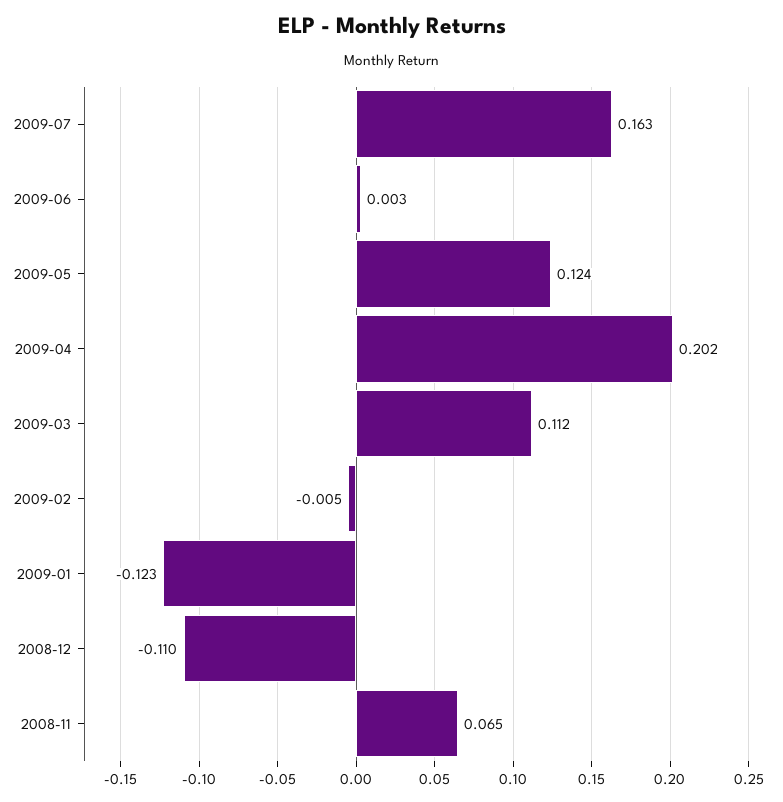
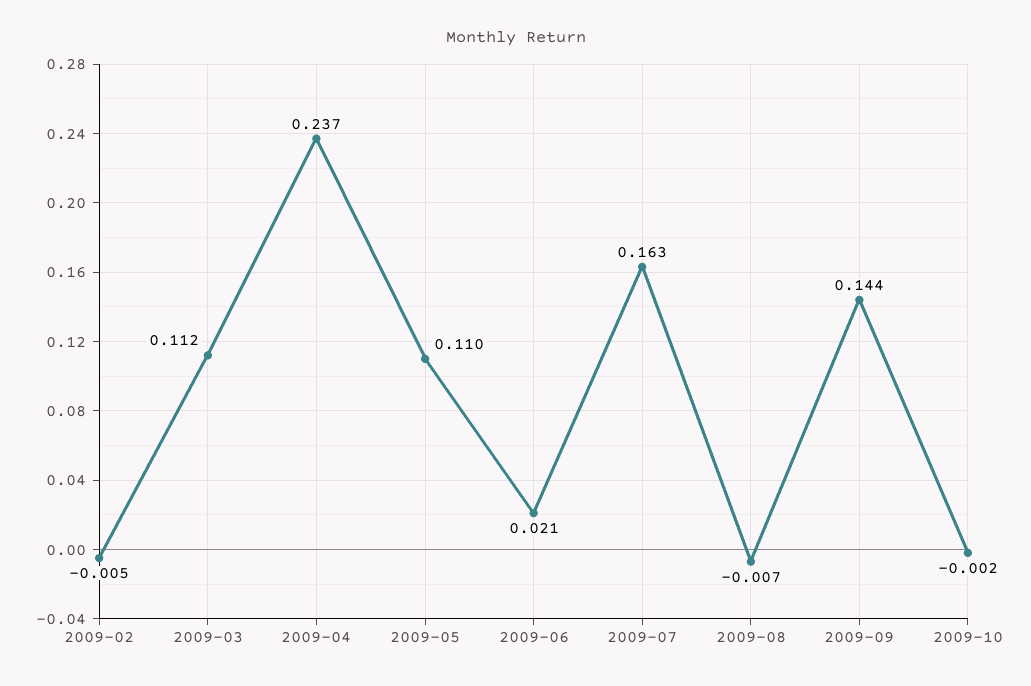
2009-06: 0.003 -> 0.021
2009-05: 0.124 -> 0.11
2009-04: 0.202 -> 0.237
2009-01: -0.123 -> none
2008-12: -0.11 -> none
2008-11: 0.065 -> none
2009-08: none -> -0.007
2009-09: none -> 0.144
2009-10: none -> -0.002

